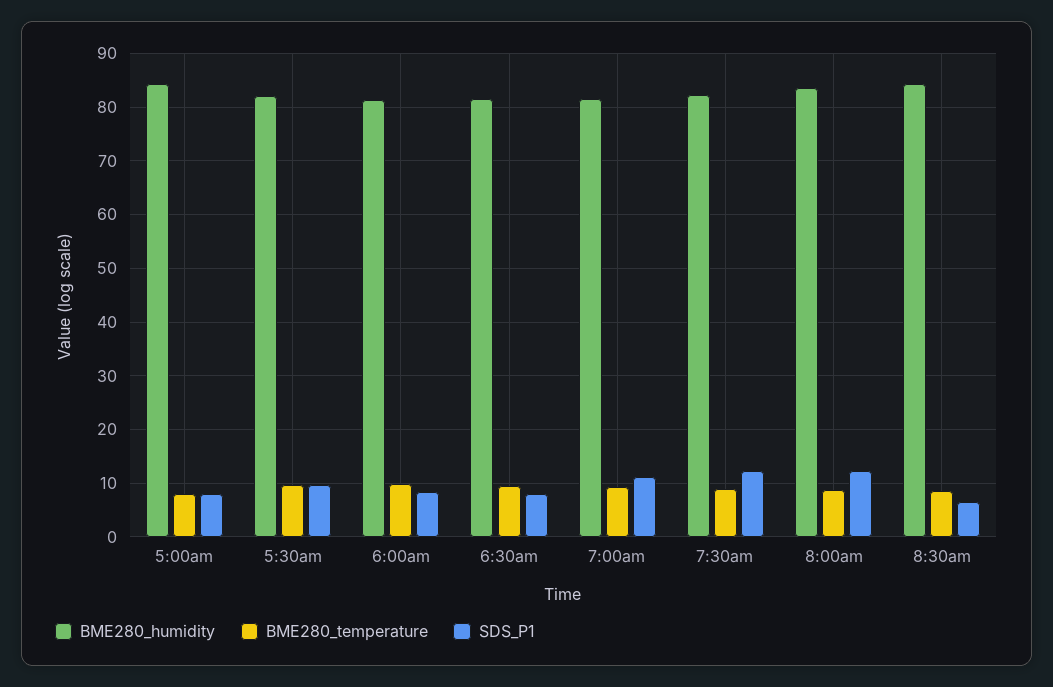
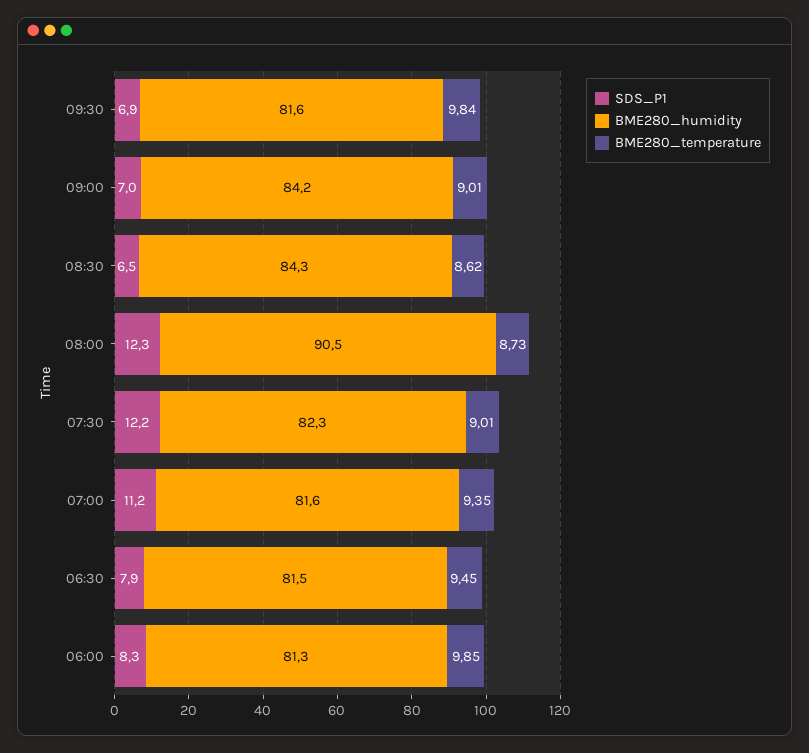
BME280_humidity, 5:00am: 84 -> none
BME280_temperature, 5:00am: 8 -> none
SDS_P1, 5:00am: 8 -> none
BME280_humidity, 5:30am: 82 -> none
BME280_temperature, 5:30am: 10 -> none
SDS_P1, 5:30am: 10 -> none
BME280_humidity, 8:00am: 84 -> 90.5
SDS_P1, 09:30: none -> 6.9
BME280_humidity, 09:30: none -> 81.6
BME280_temperature, 09:30: none -> 9.84
SDS_P1, 09:00: none -> 7
BME280_humidity, 09:00: none -> 84.2
BME280_temperature, 09:00: none -> 9.01

